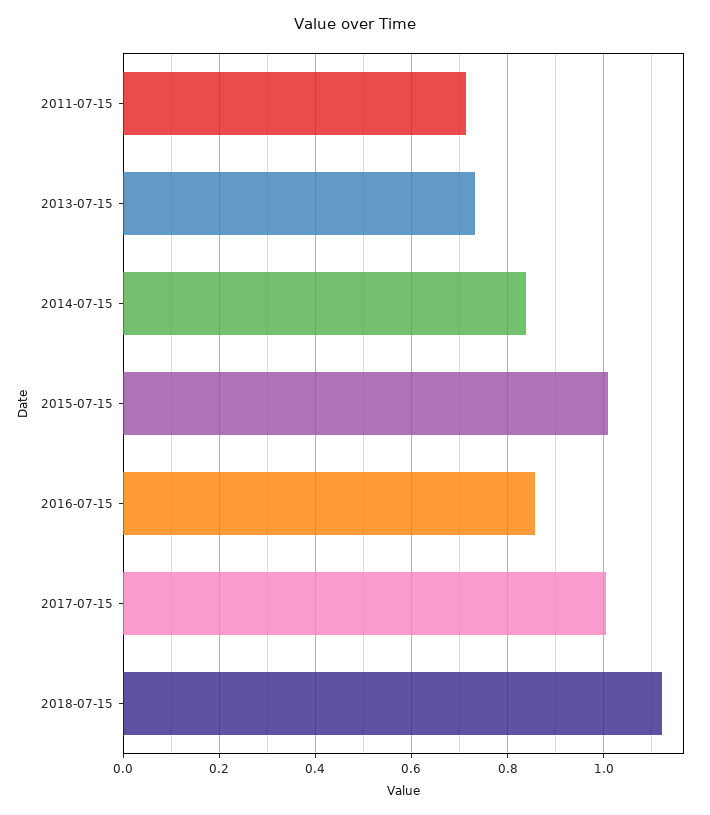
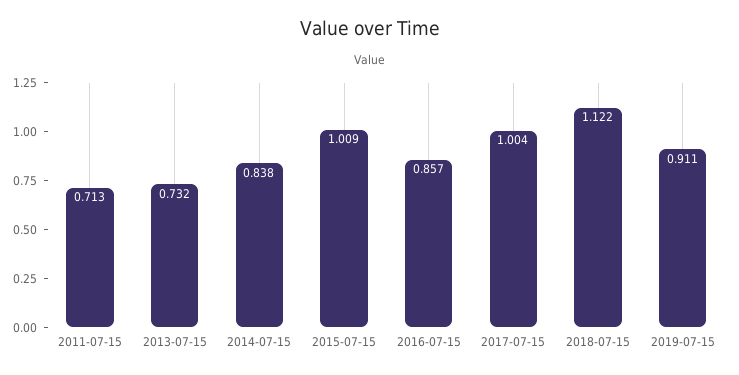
2019-07-15: none -> 0.911

